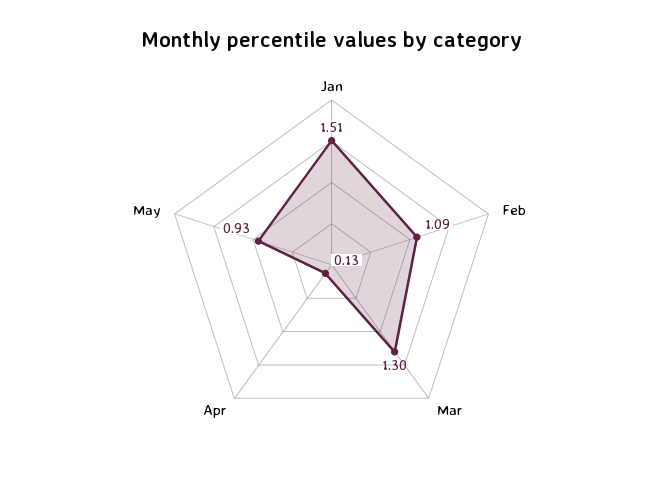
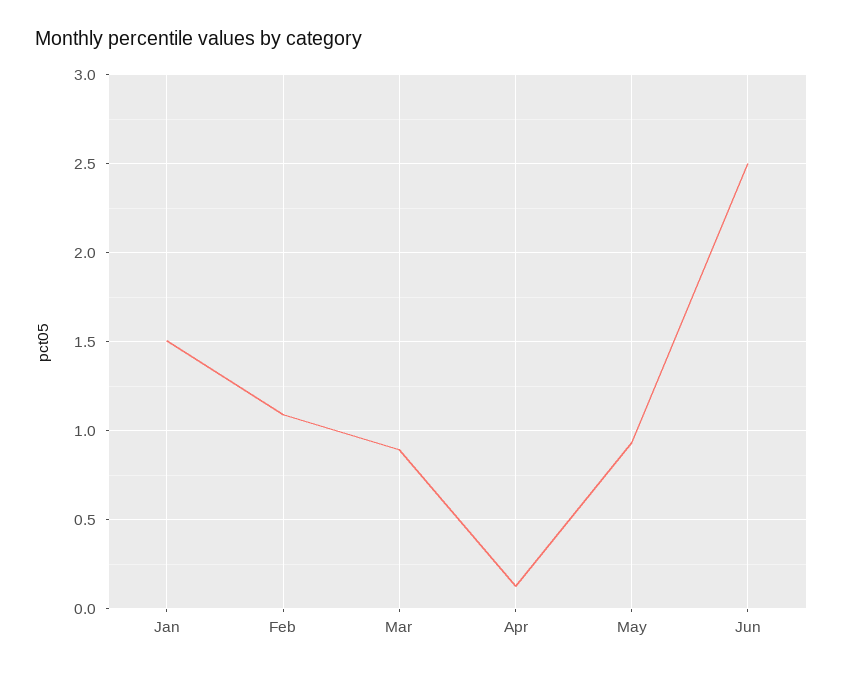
Mar: 1.3 -> 0.9
Jun: none -> 2.5

